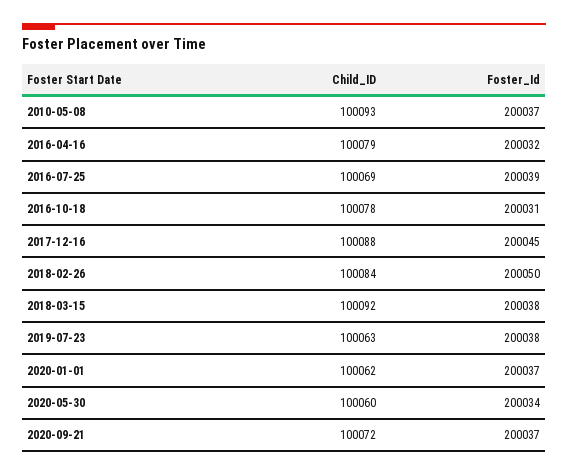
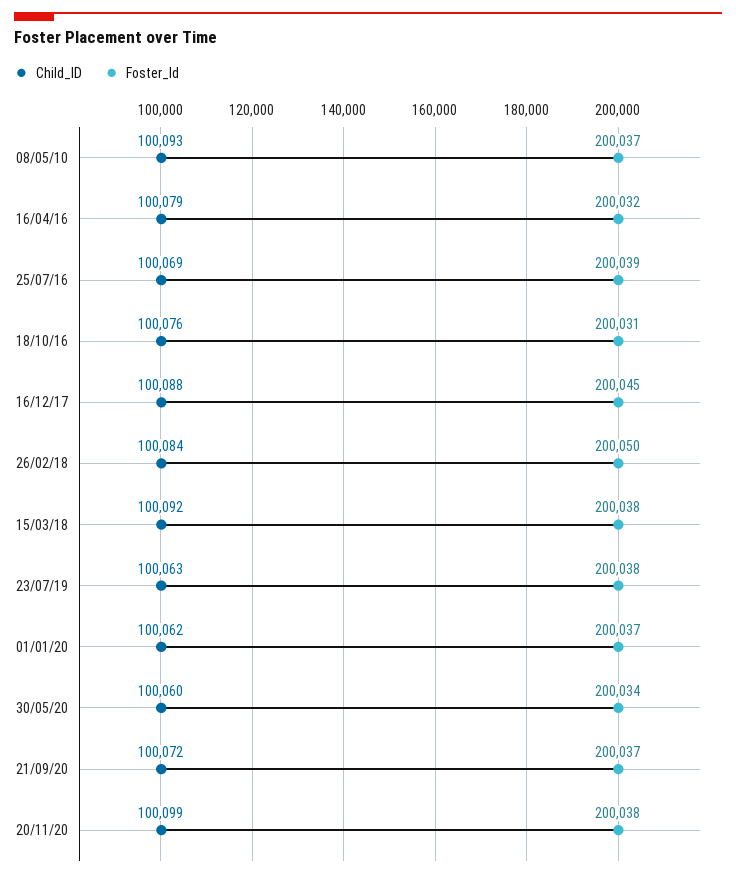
Child_ID, 2016-10-18: 100078 -> 100076
Child_ID, 20/11/20: none -> 100099
Foster_Id, 20/11/20: none -> 200038

